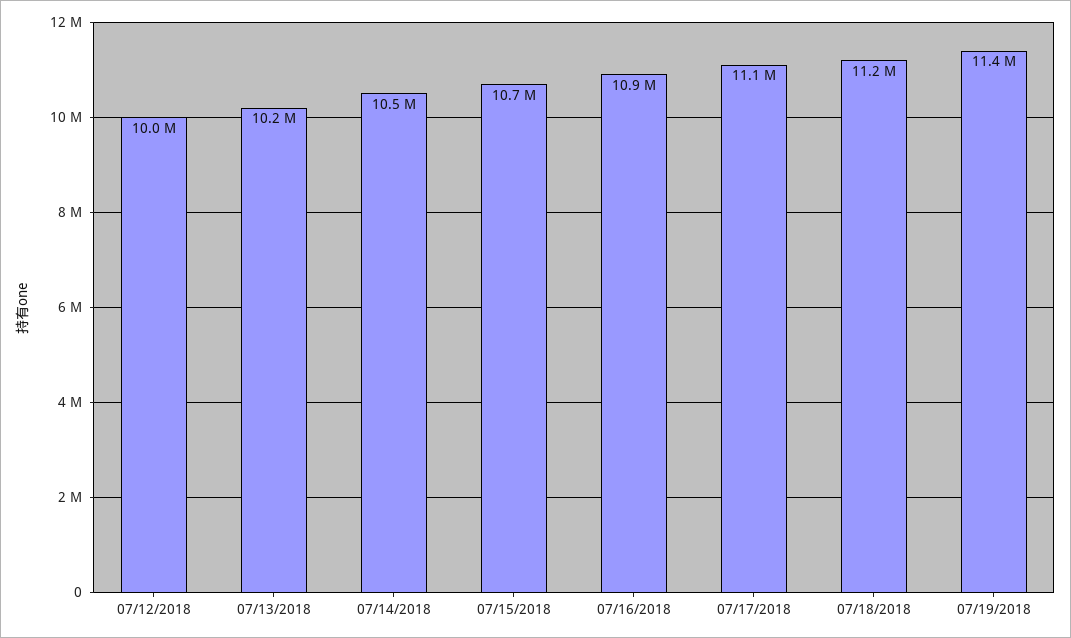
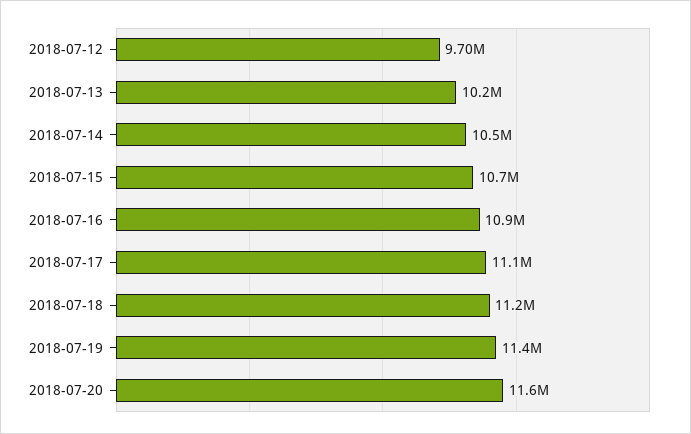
07/12/2018: 10000000 -> 9700000
2018-07-20: none -> 11600000

